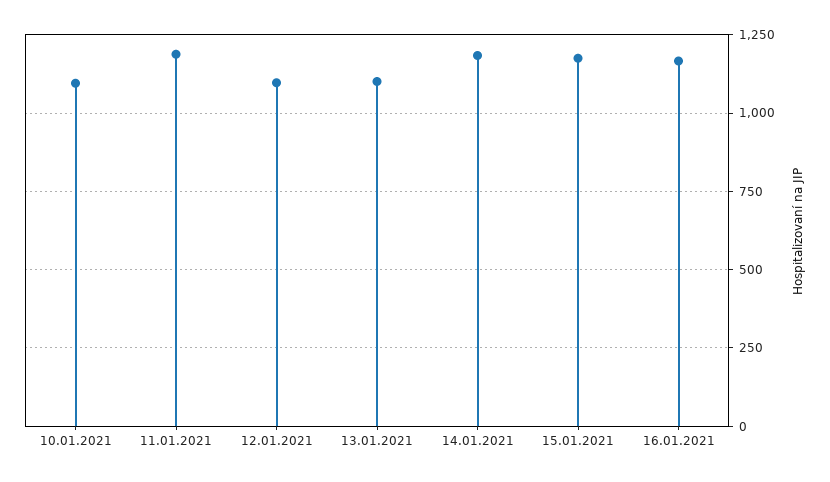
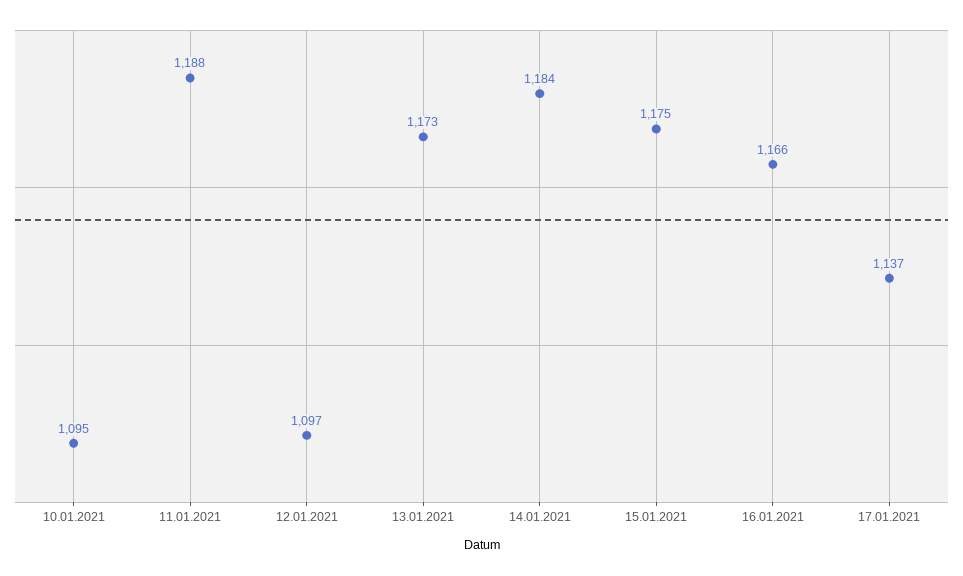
13.01.2021: 1100 -> 1173
17.01.2021: none -> 1137

